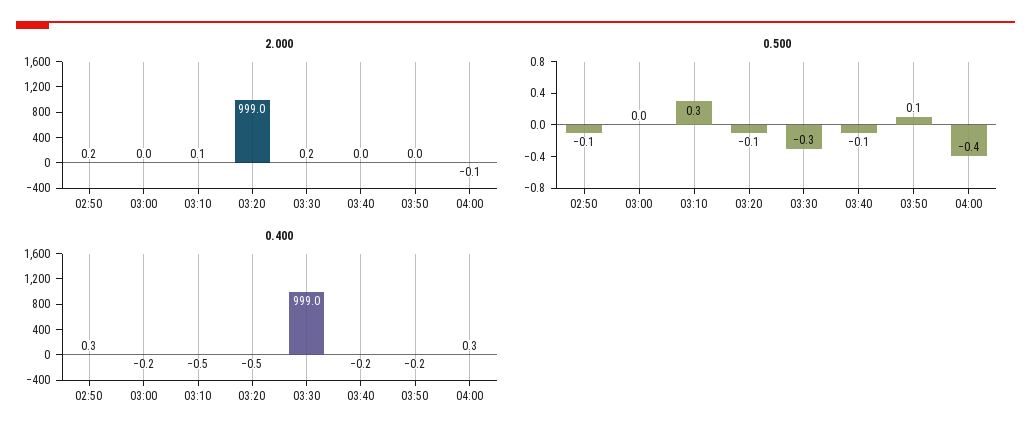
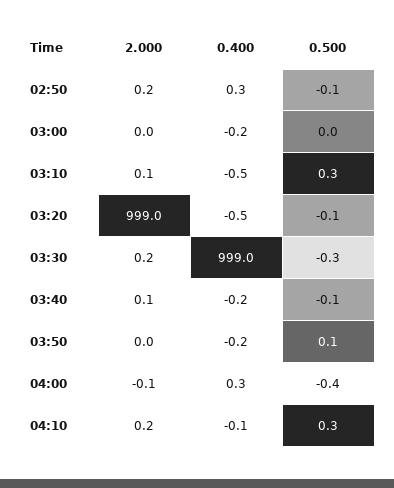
2.000, 03:40: 0 -> 0.1
2.000, 04:10: none -> 0.2
0.400, 04:10: none -> -0.1
0.500, 04:10: none -> 0.3

